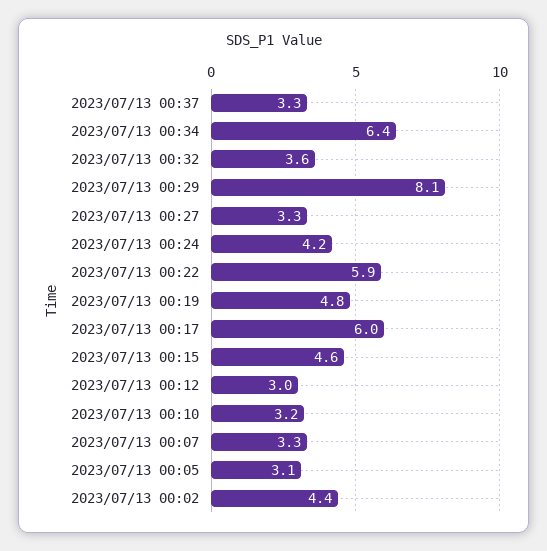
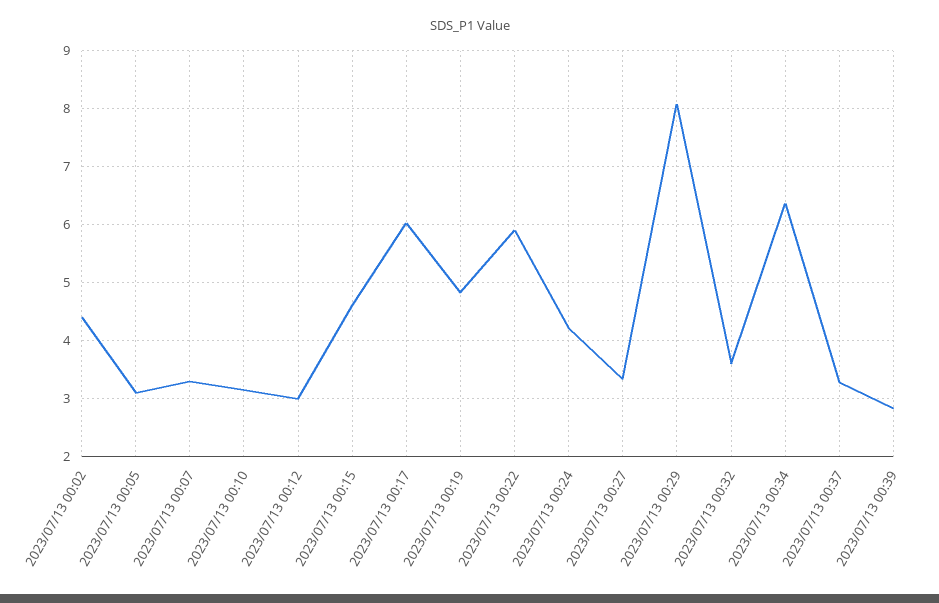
2023/07/13 00:39: none -> 2.8

